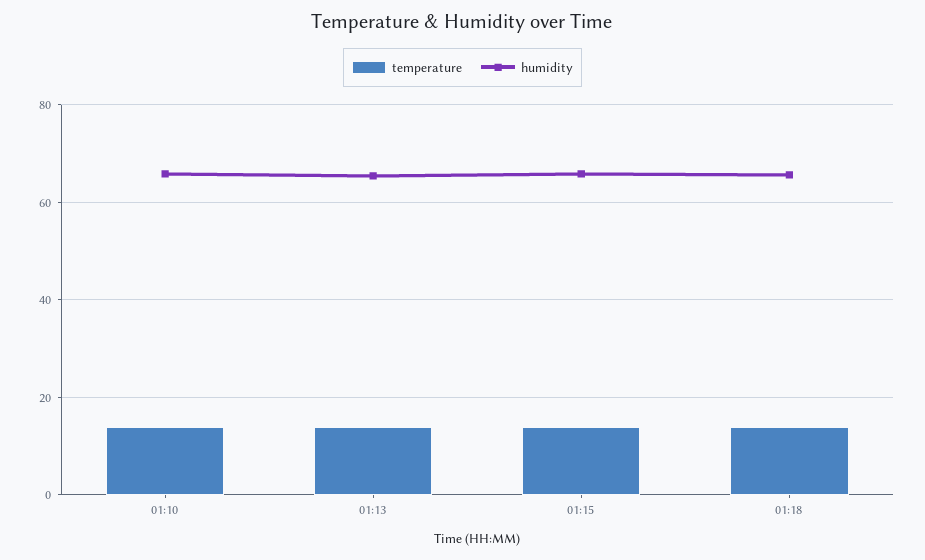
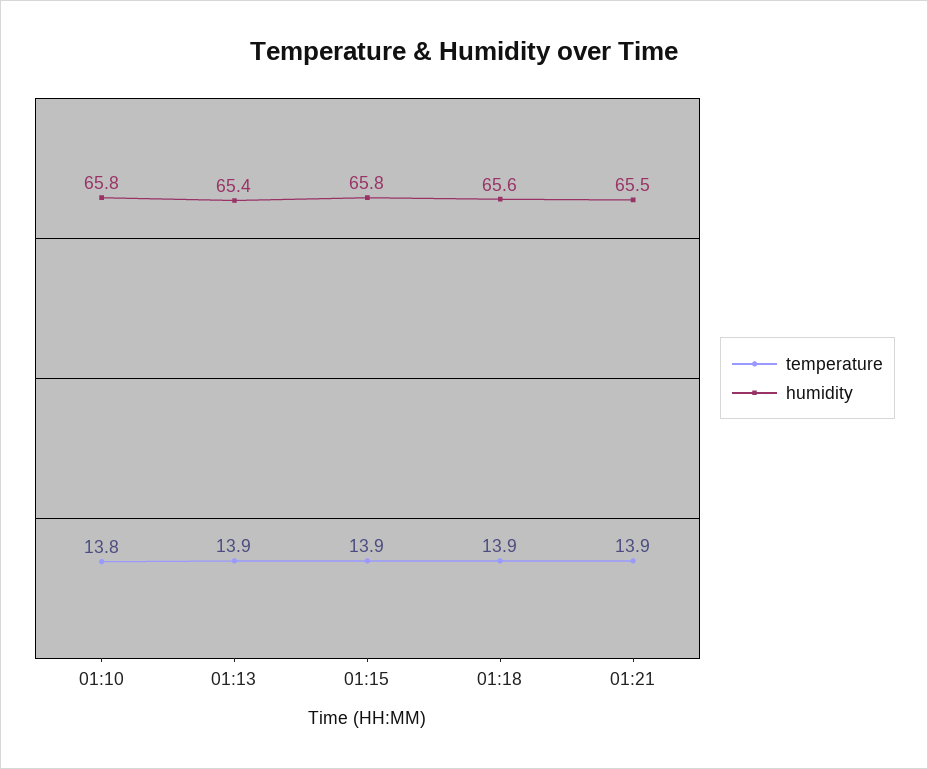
temperature, 01:21: none -> 13.9
humidity, 01:21: none -> 65.5

